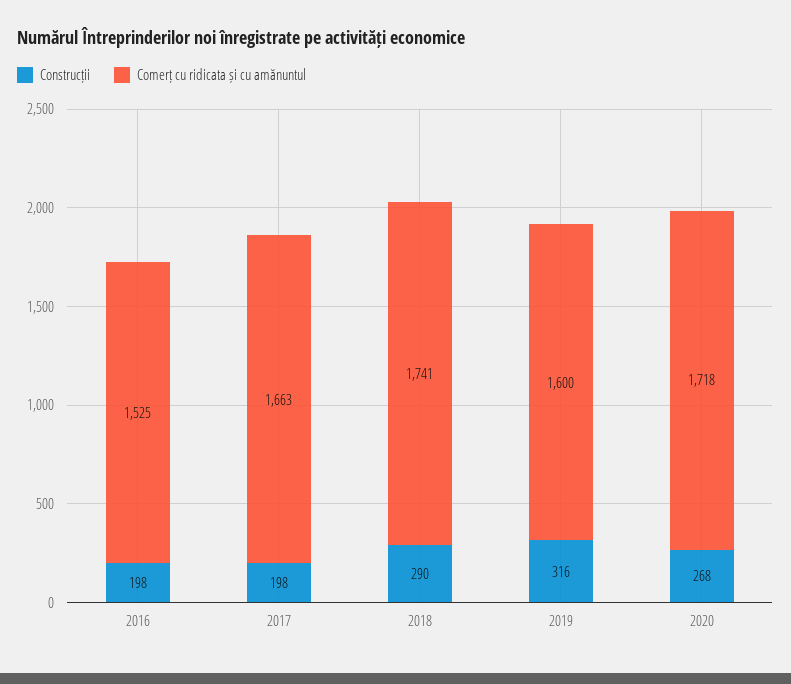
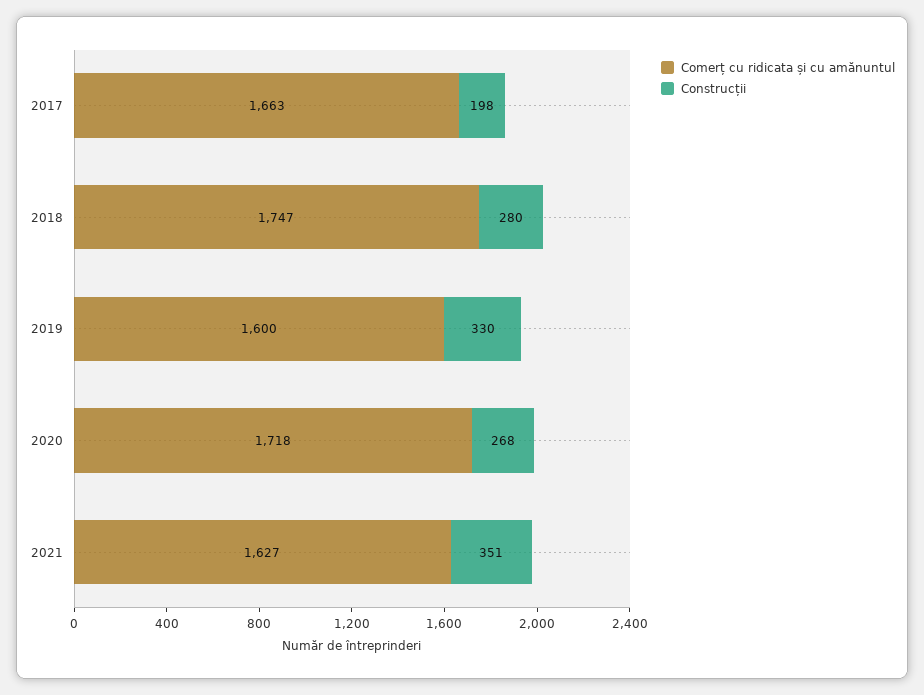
Construcții, 2016: 198 -> none
Comerț cu ridicata și cu amănuntul, 2016: 1525 -> none
Construcții, 2018: 290 -> 280
Comerț cu ridicata și cu amănuntul, 2018: 1741 -> 1747
Construcții, 2019: 316 -> 330
Comerț cu ridicata și cu amănuntul, 2021: none -> 1627
Construcții, 2021: none -> 351

